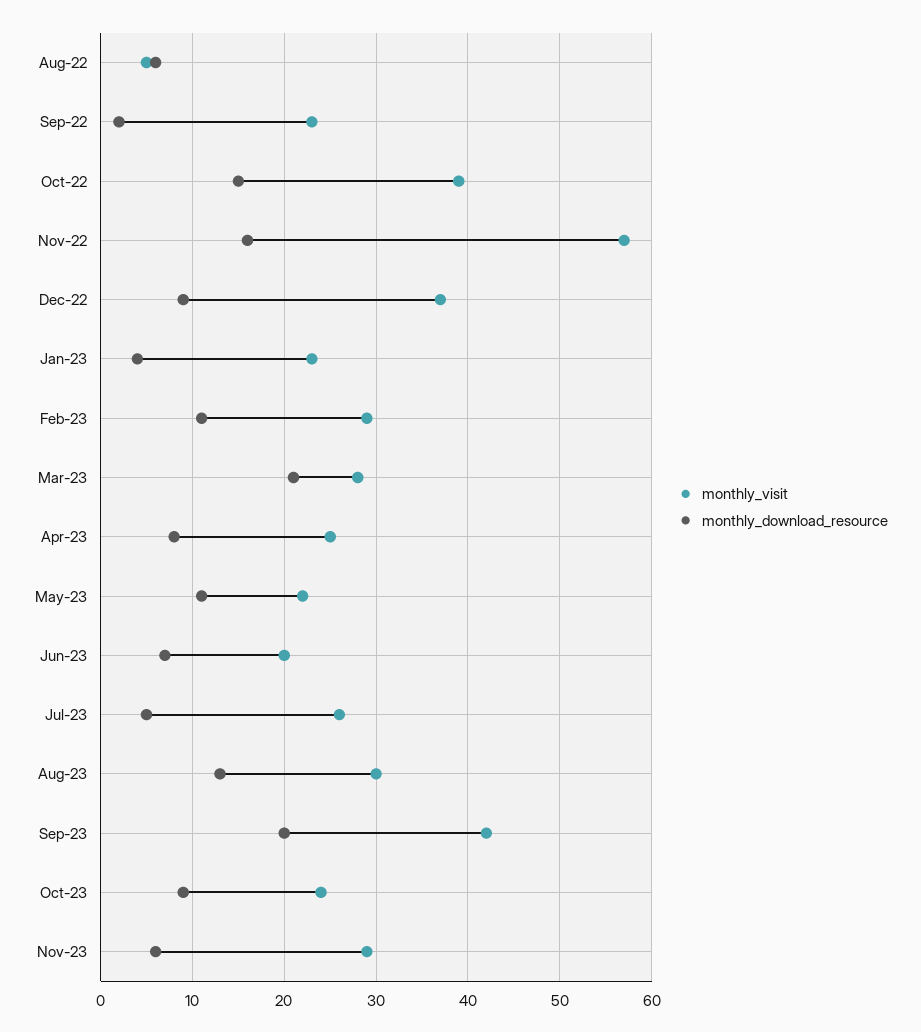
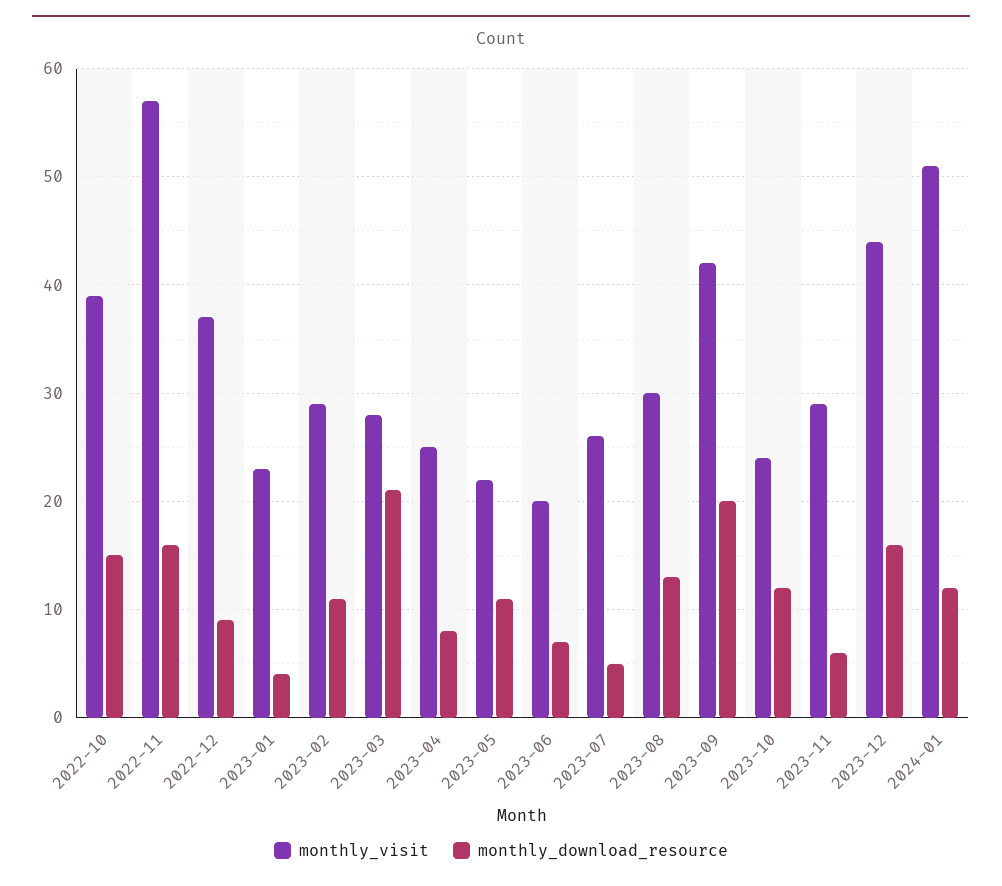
monthly_visit, Aug-22: 5 -> none
monthly_download_resource, Aug-22: 6 -> none
monthly_visit, Sep-22: 23 -> none
monthly_download_resource, Sep-22: 2 -> none
monthly_download_resource, Oct-23: 9 -> 12
monthly_visit, 2023-12: none -> 44
monthly_download_resource, 2023-12: none -> 16
monthly_visit, 2024-01: none -> 51
monthly_download_resource, 2024-01: none -> 12

